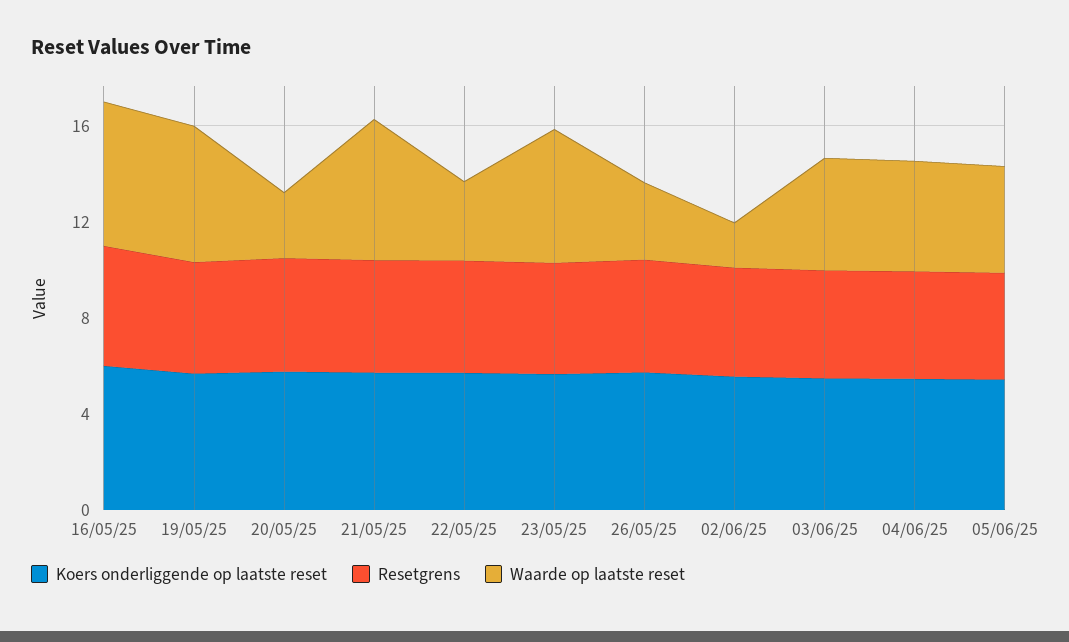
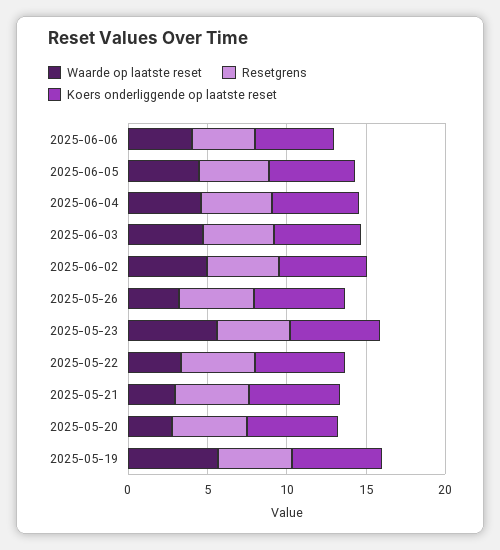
Koers onderliggende op laatste reset, 16/05/25: 6 -> none
Resetgrens, 16/05/25: 5 -> none
Waarde op laatste reset, 16/05/25: 6 -> none
Waarde op laatste reset, 21/05/25: 6 -> 3
Waarde op laatste reset, 02/06/25: 2 -> 5
Waarde op laatste reset, 2025-06-06: none -> 4
Resetgrens, 2025-06-06: none -> 4
Koers onderliggende op laatste reset, 2025-06-06: none -> 5

